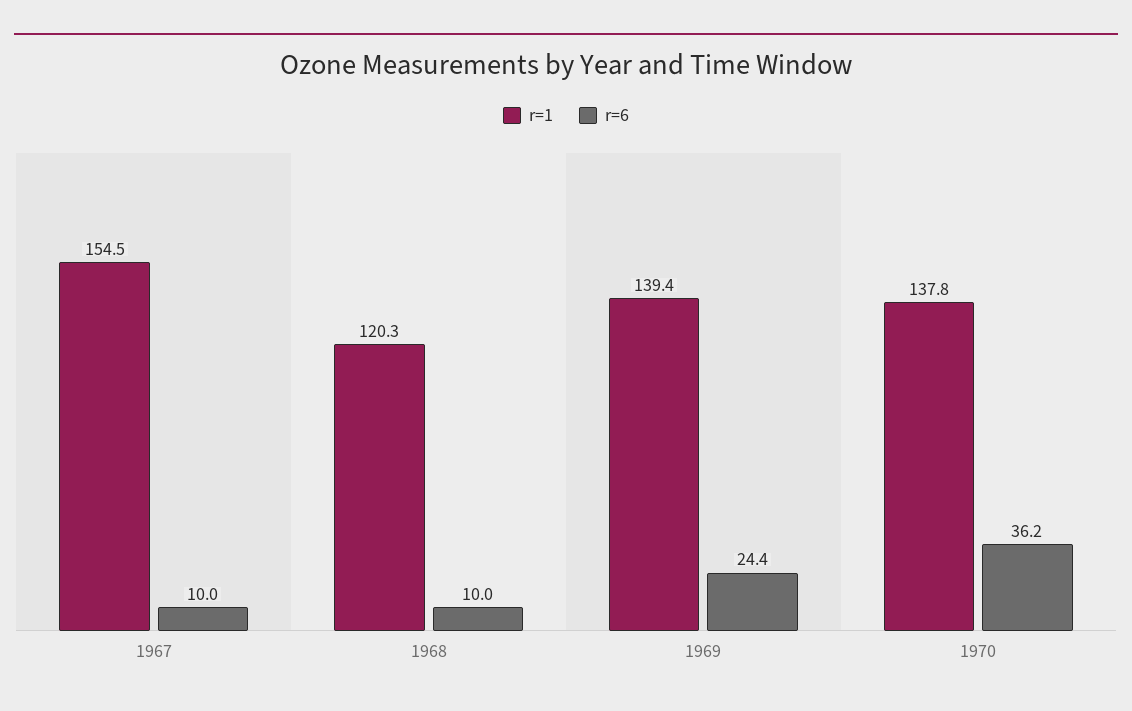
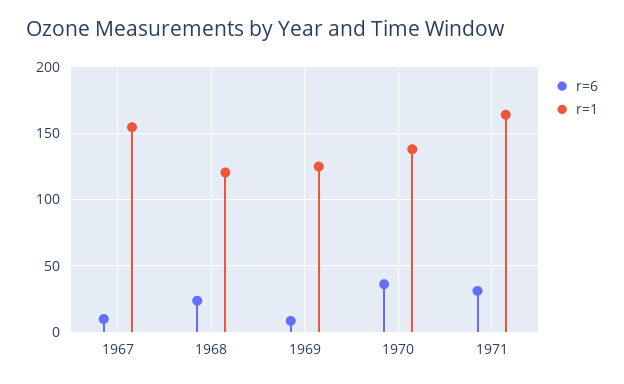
r=6, 1968: 10 -> 25
r=1, 1969: 139.4 -> 125
r=6, 1969: 24.4 -> 10
r=6, 1971: none -> 30
r=1, 1971: none -> 165

